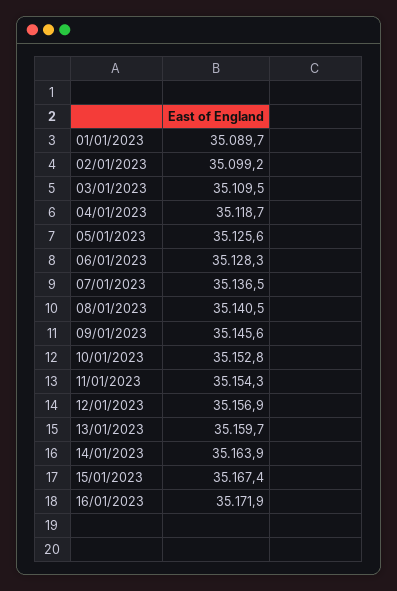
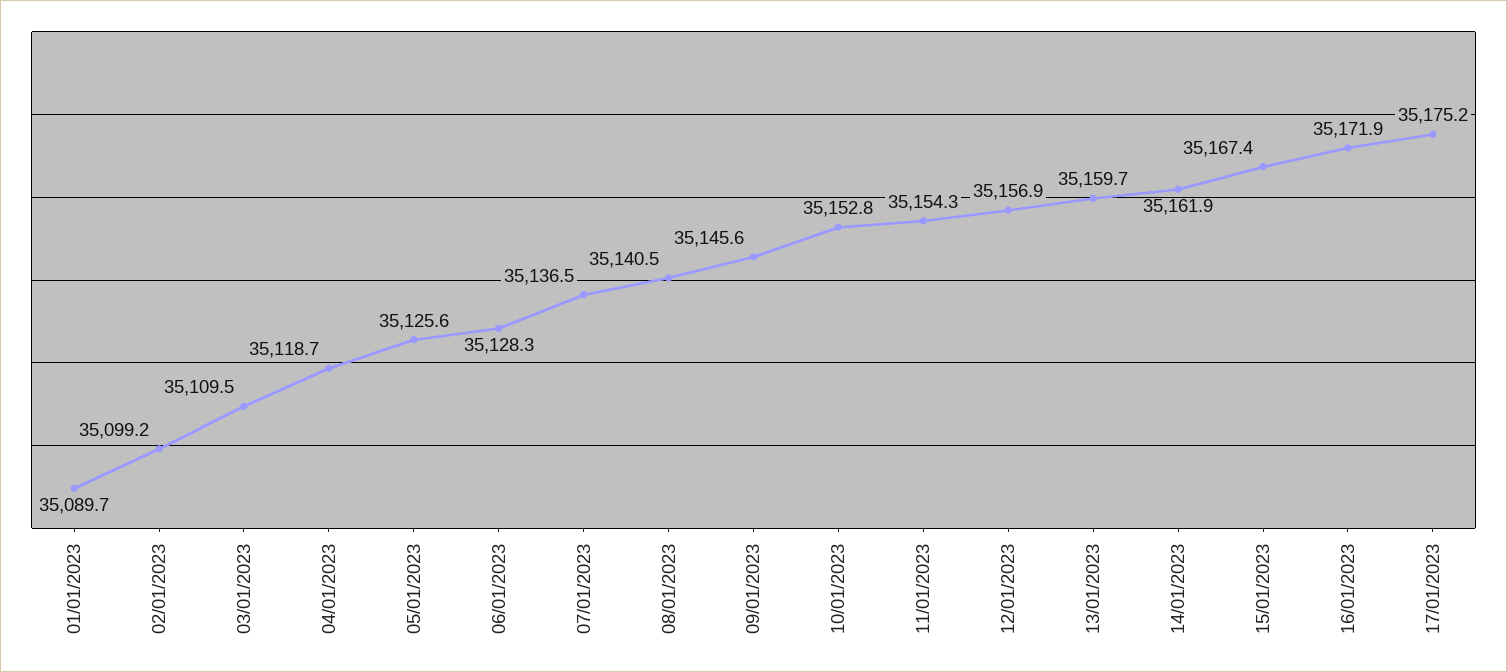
14/01/2023: 35163.9 -> 35161.9
17/01/2023: none -> 35175.2

